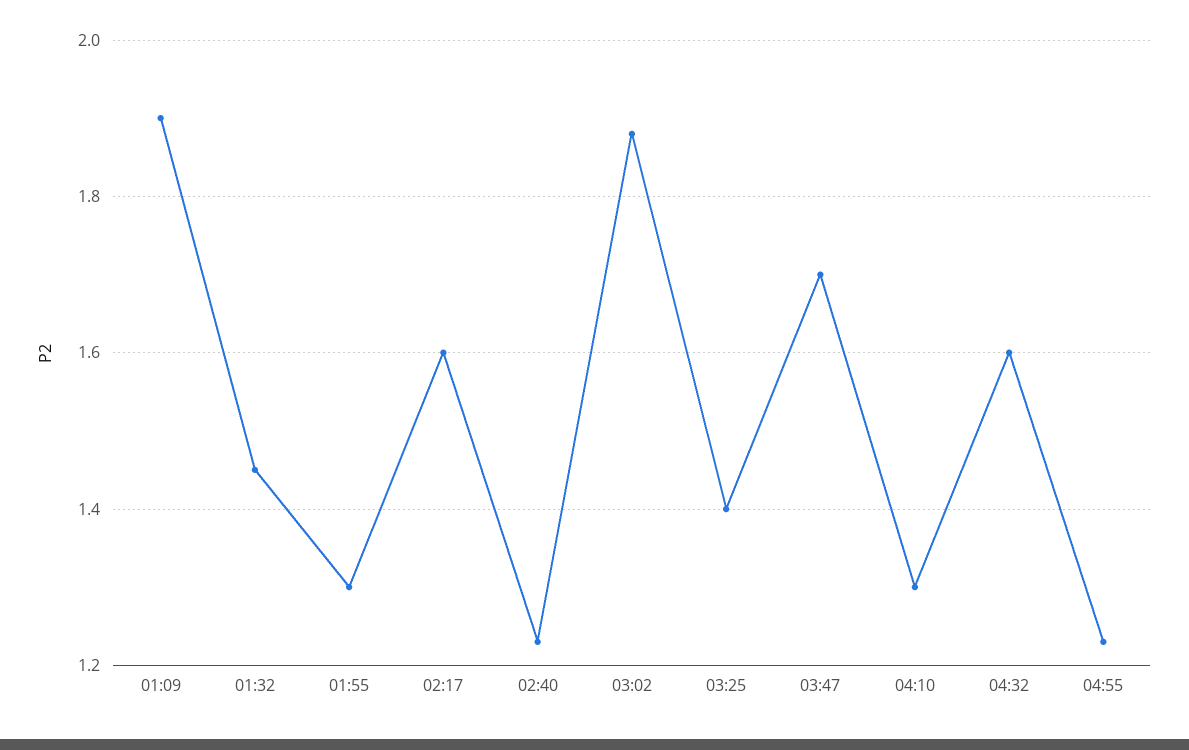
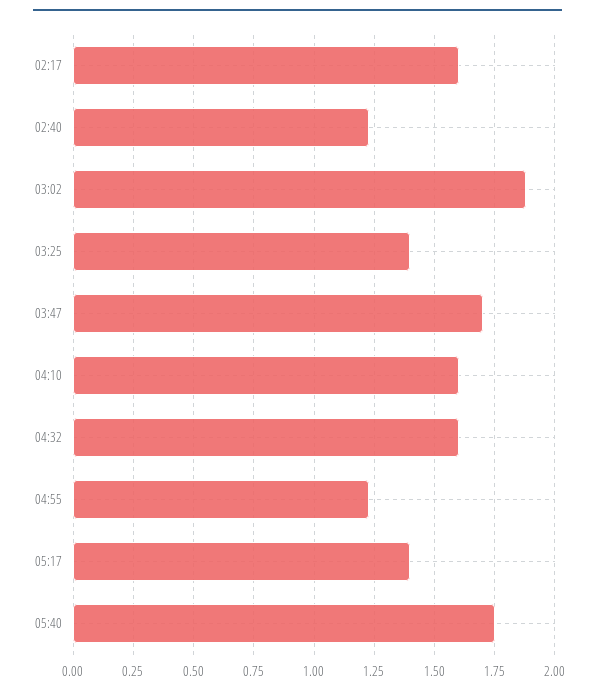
01:09: 1.9 -> none
01:32: 1.45 -> none
01:55: 1.3 -> none
04:10: 1.3 -> 1.6
05:17: none -> 1.4
05:40: none -> 1.75

